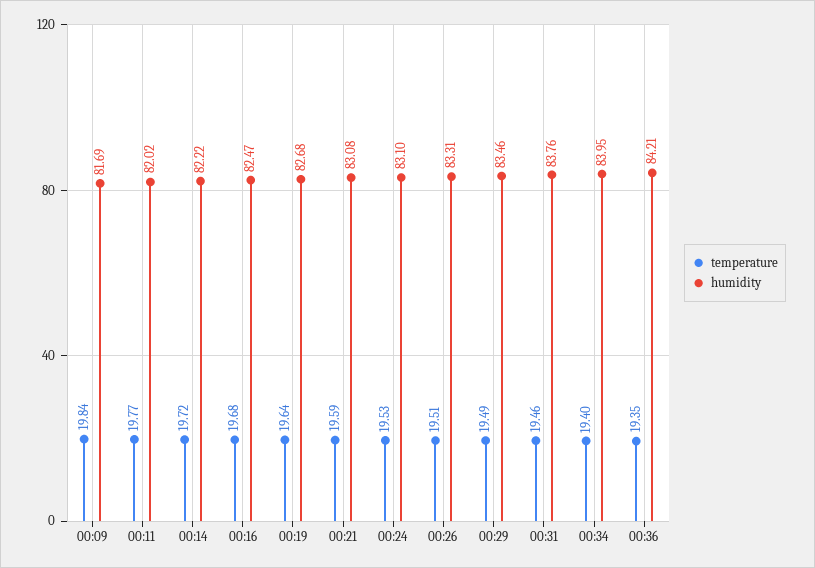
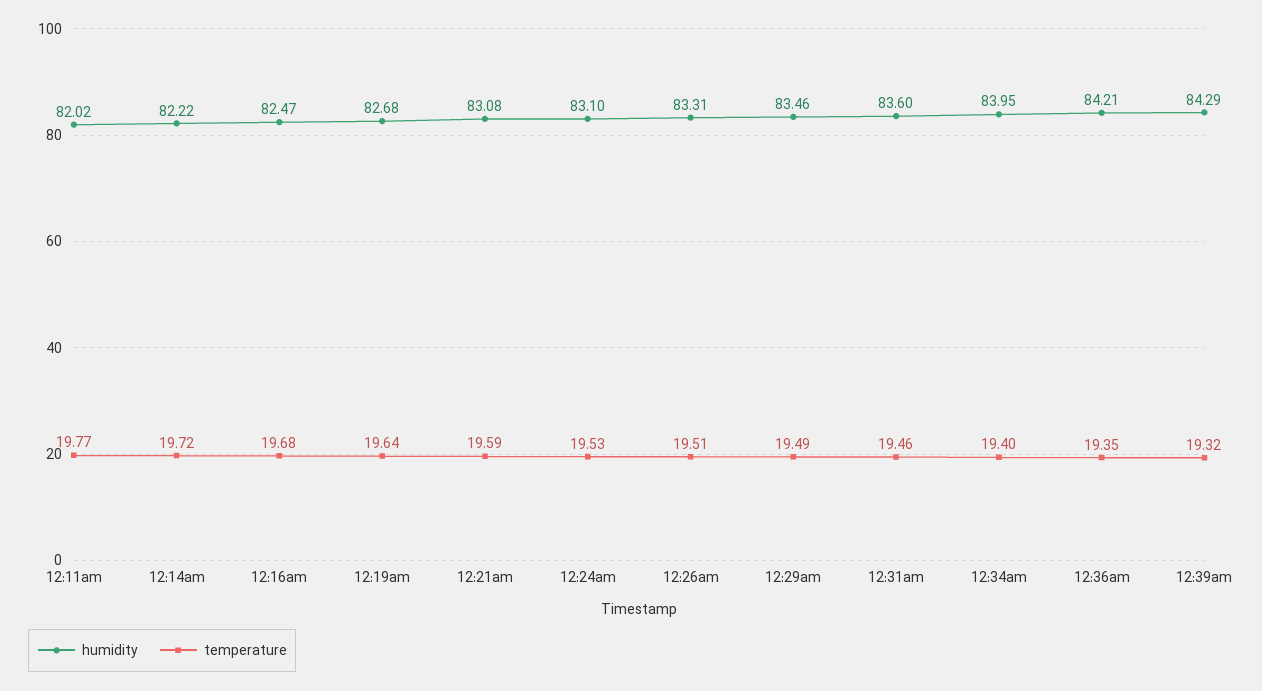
temperature, 00:09: 19.84 -> none
humidity, 00:09: 81.69 -> none
humidity, 00:31: 83.76 -> 83.6
humidity, 12:39am: none -> 84.29
temperature, 12:39am: none -> 19.32

